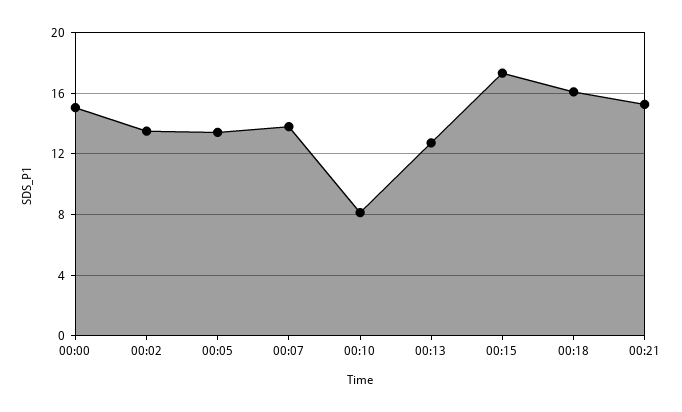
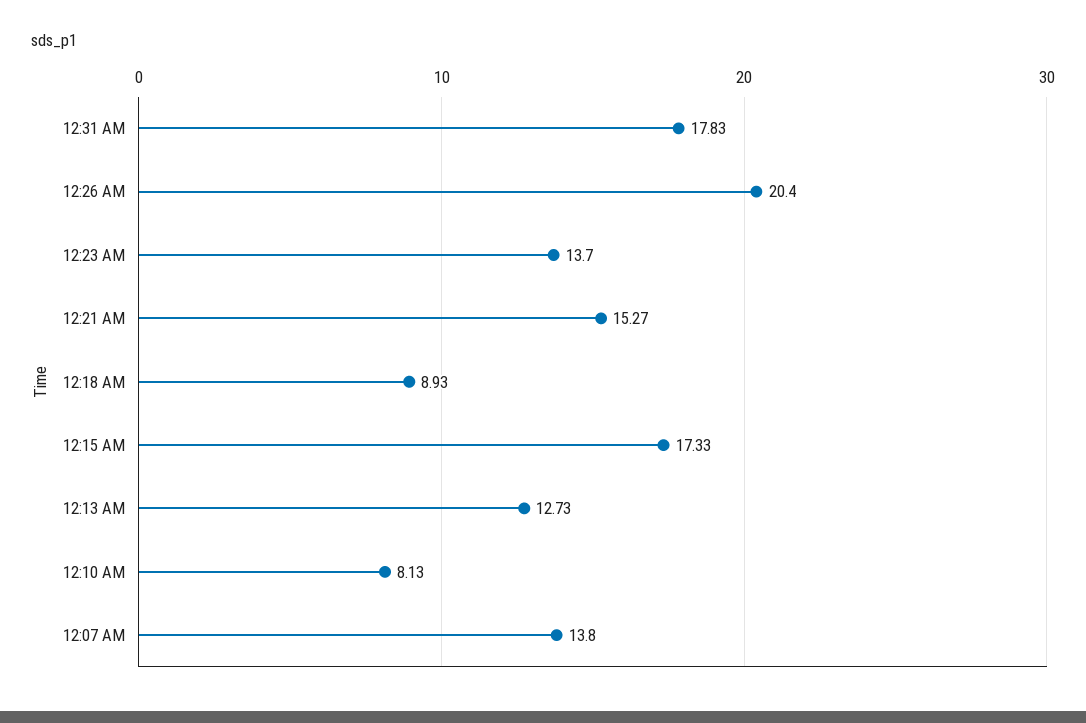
00:00: 15 -> none
00:02: 13.5 -> none
00:05: 13.5 -> none
00:18: 16 -> 8.93
12:31 AM: none -> 17.83
12:26 AM: none -> 20.4
12:23 AM: none -> 13.7

